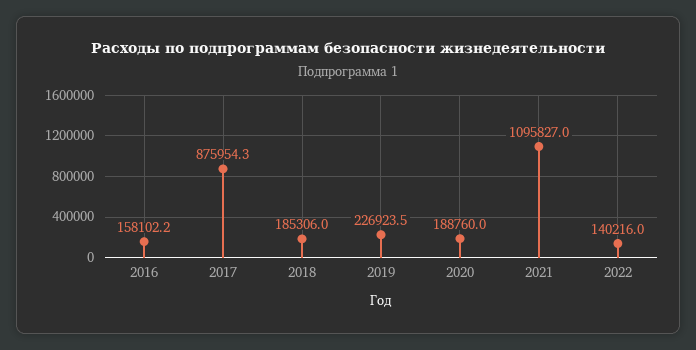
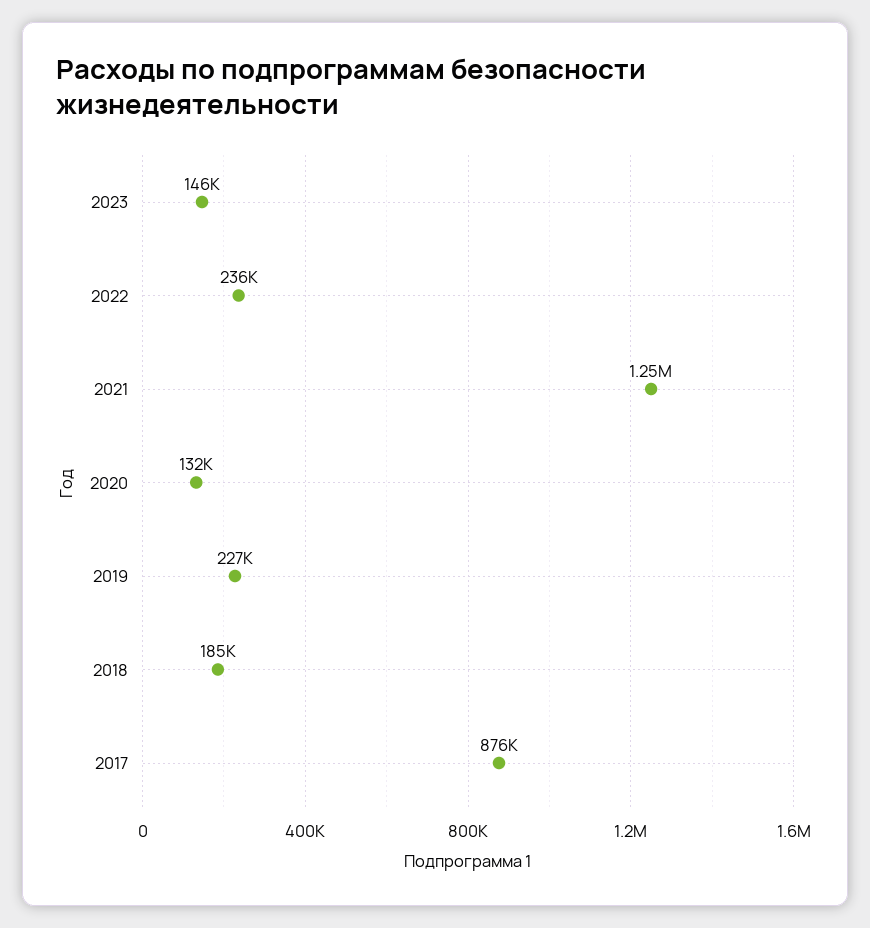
2016: 158102.2 -> none
2020: 188760 -> 132000
2021: 1095827 -> 1250000
2022: 140216 -> 236000
2023: none -> 146000

